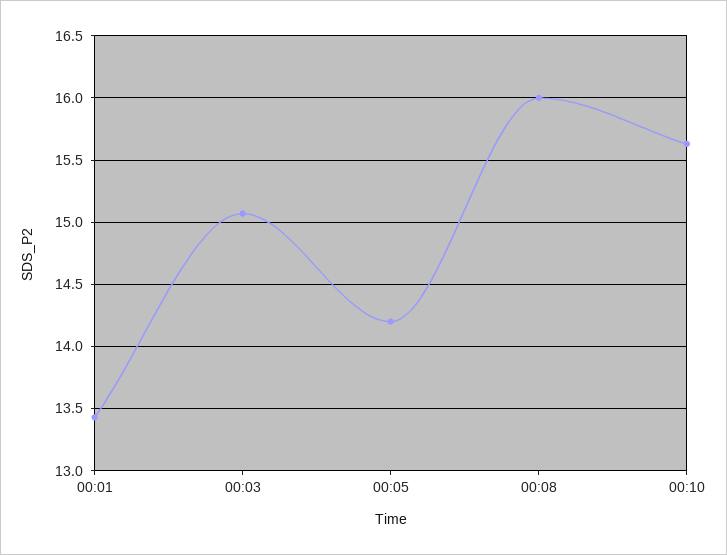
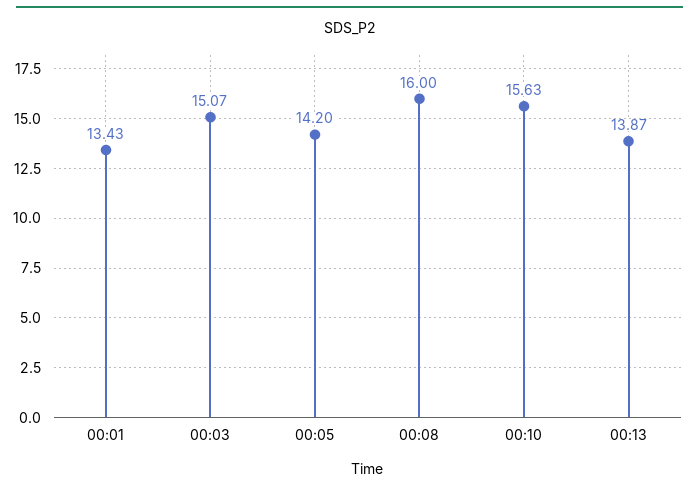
00:13: none -> 13.87

